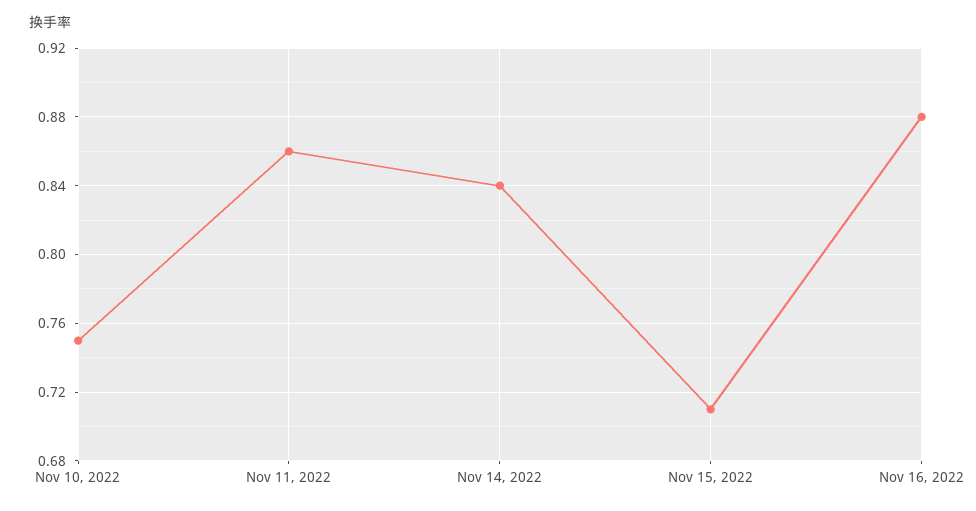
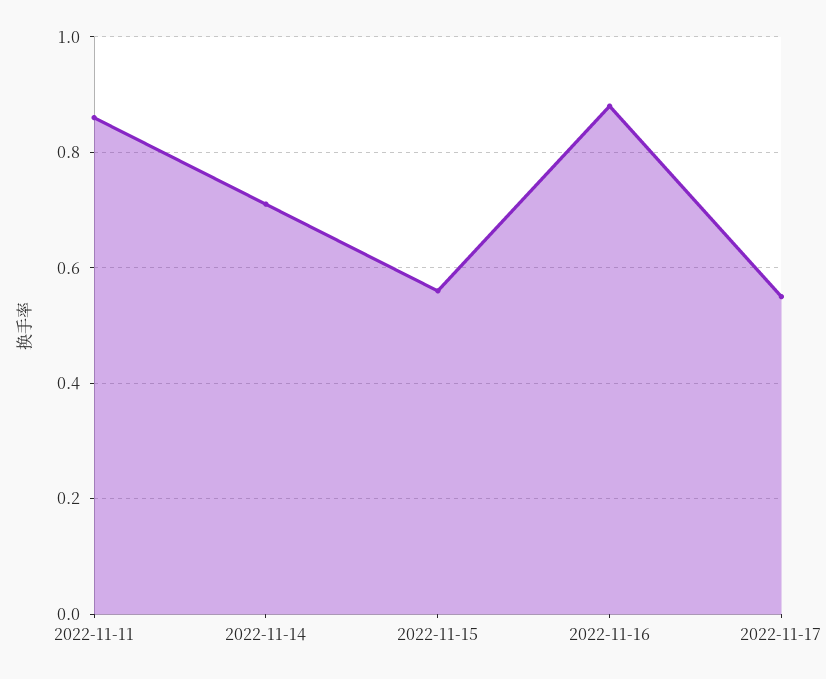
Nov 10, 2022: 0.75 -> none
Nov 14, 2022: 0.84 -> 0.7
Nov 15, 2022: 0.71 -> 0.55
2022-11-17: none -> 0.55

